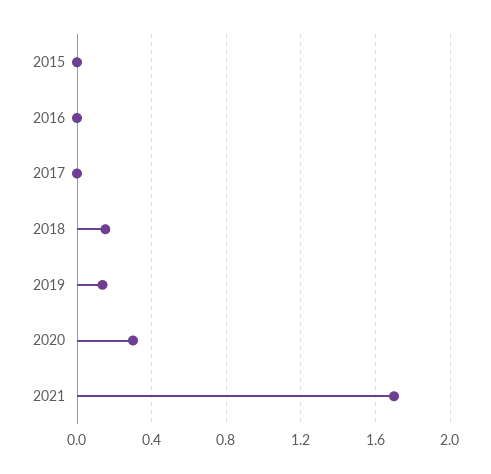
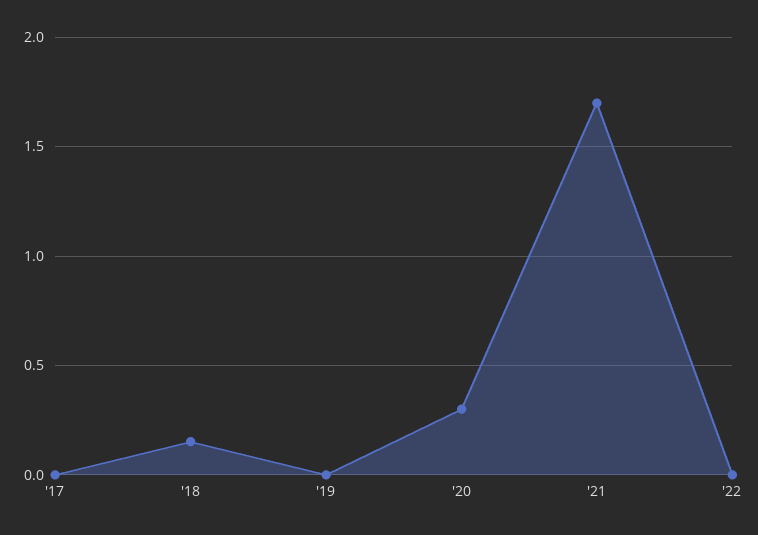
2015: 0 -> none
2016: 0 -> none
2019: 0.15 -> 0
'22: none -> 0

